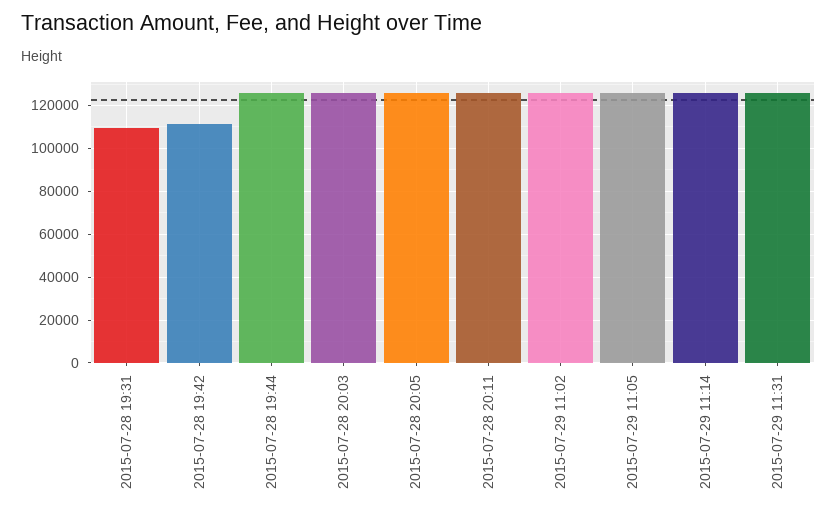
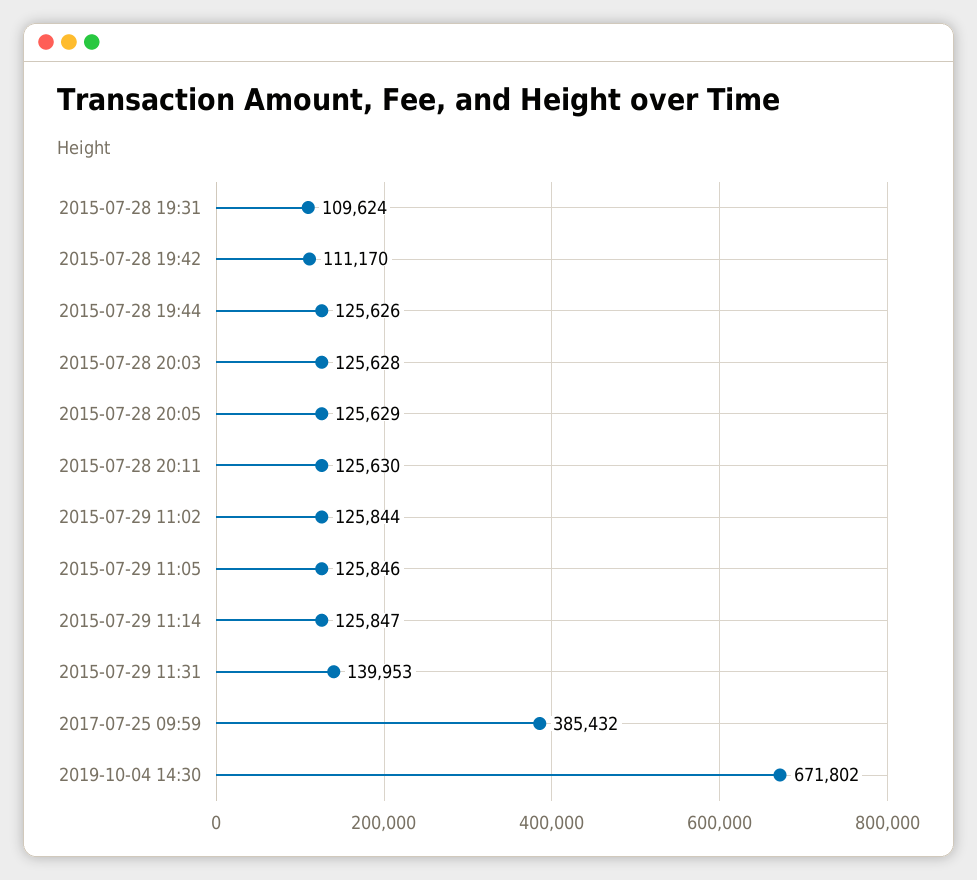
2015-07-29 11:31: 125000 -> 139953
2017-07-25 09:59: none -> 385432
2019-10-04 14:30: none -> 671802

